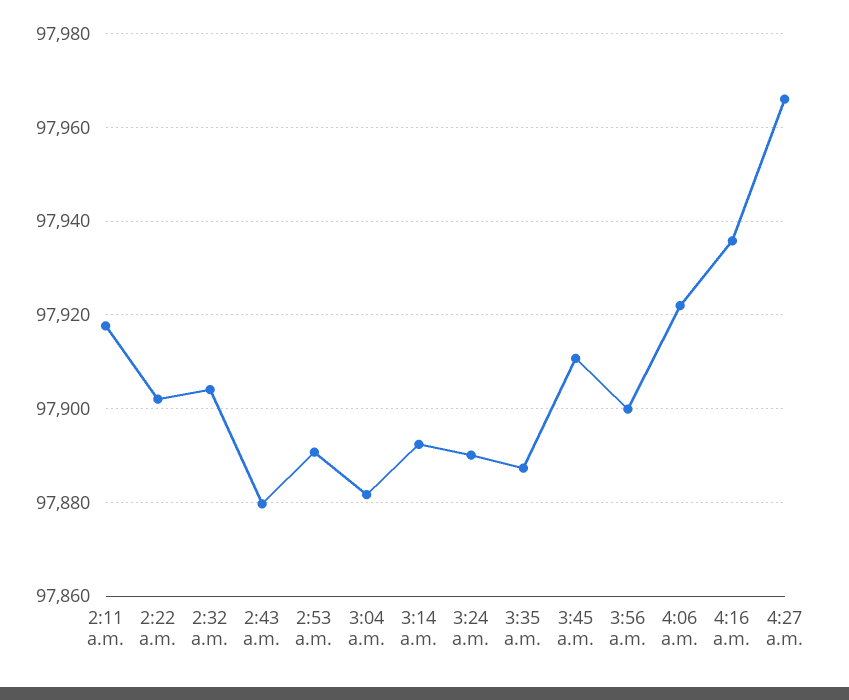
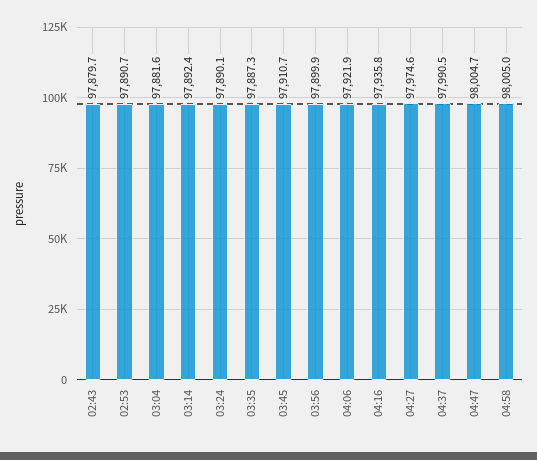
2:11 a.m.: 97918 -> none
2:22 a.m.: 97902 -> none
2:32 a.m.: 97904 -> none
4:27 a.m.: 97966 -> 97974.6
04:37: none -> 97990.5
04:47: none -> 98004.7
04:58: none -> 98005

